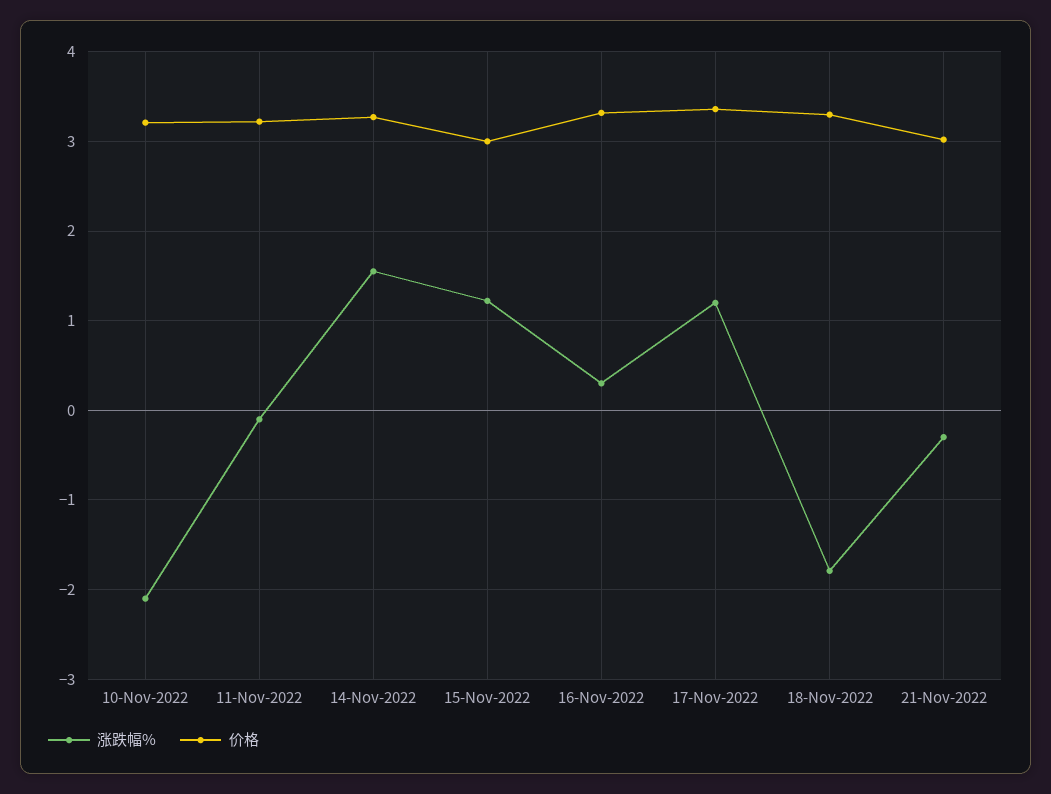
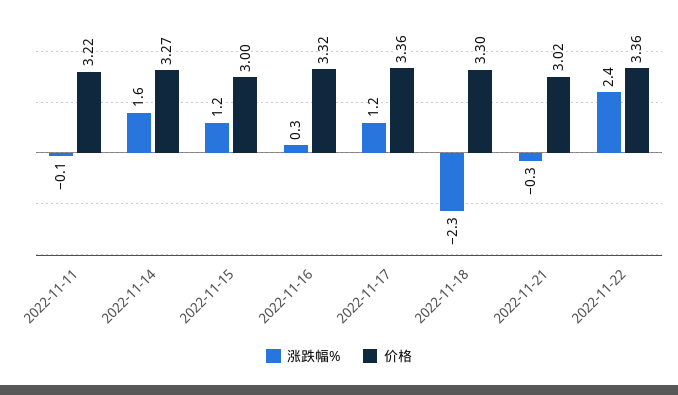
涨跌幅%, 10-Nov-2022: -2.1 -> none
价格, 10-Nov-2022: 3.2 -> none
涨跌幅%, 18-Nov-2022: -1.8 -> -2.3
涨跌幅%, 2022-11-22: none -> 2.4
价格, 2022-11-22: none -> 3.36

